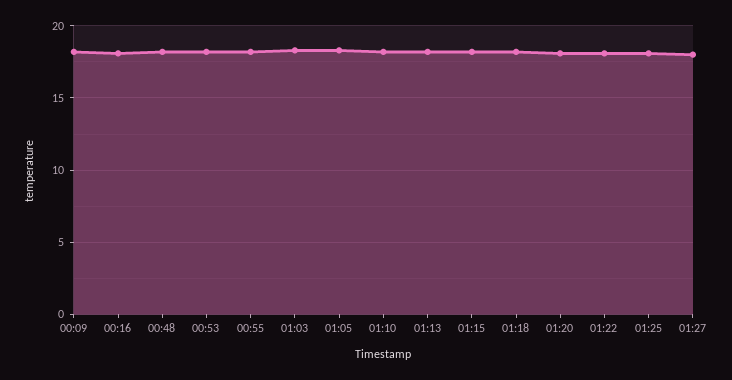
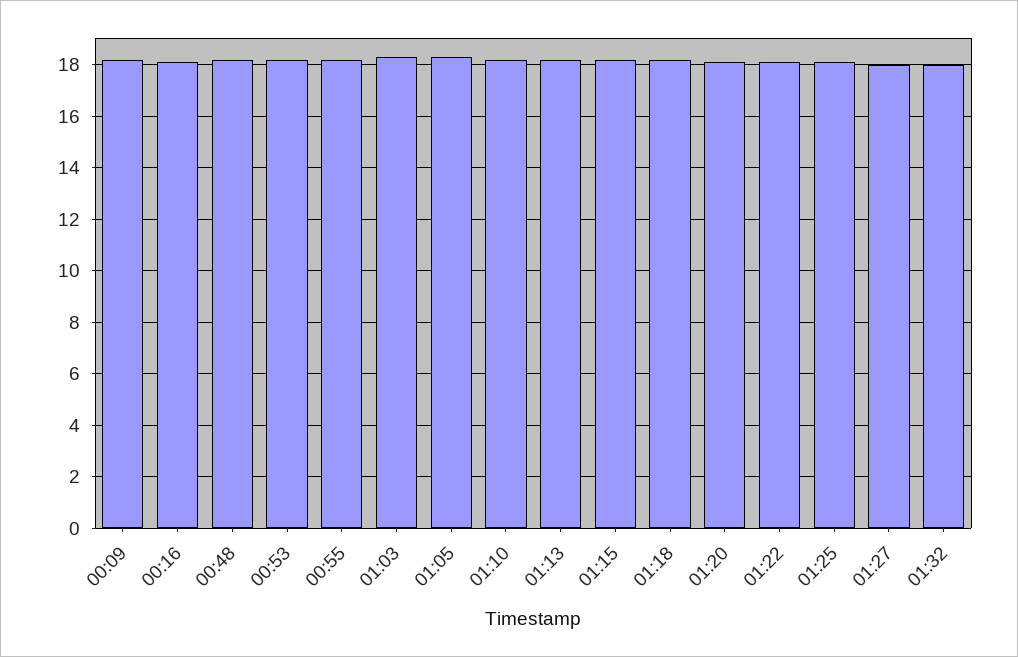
01:32: none -> 18

